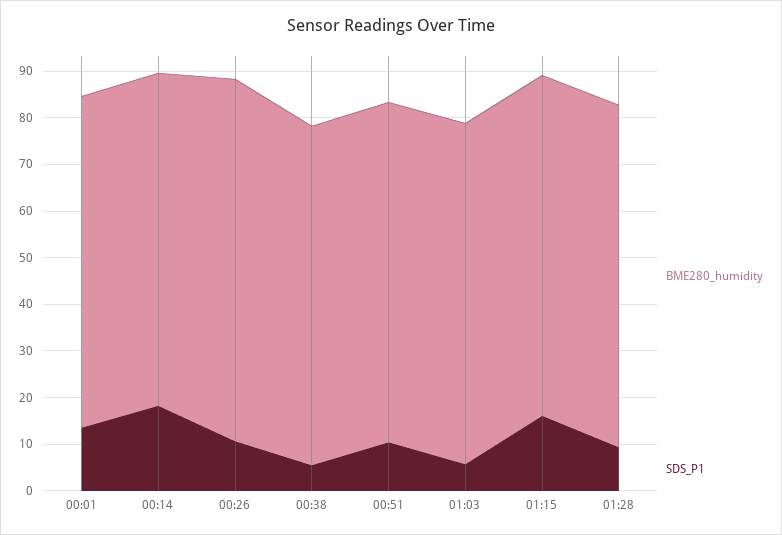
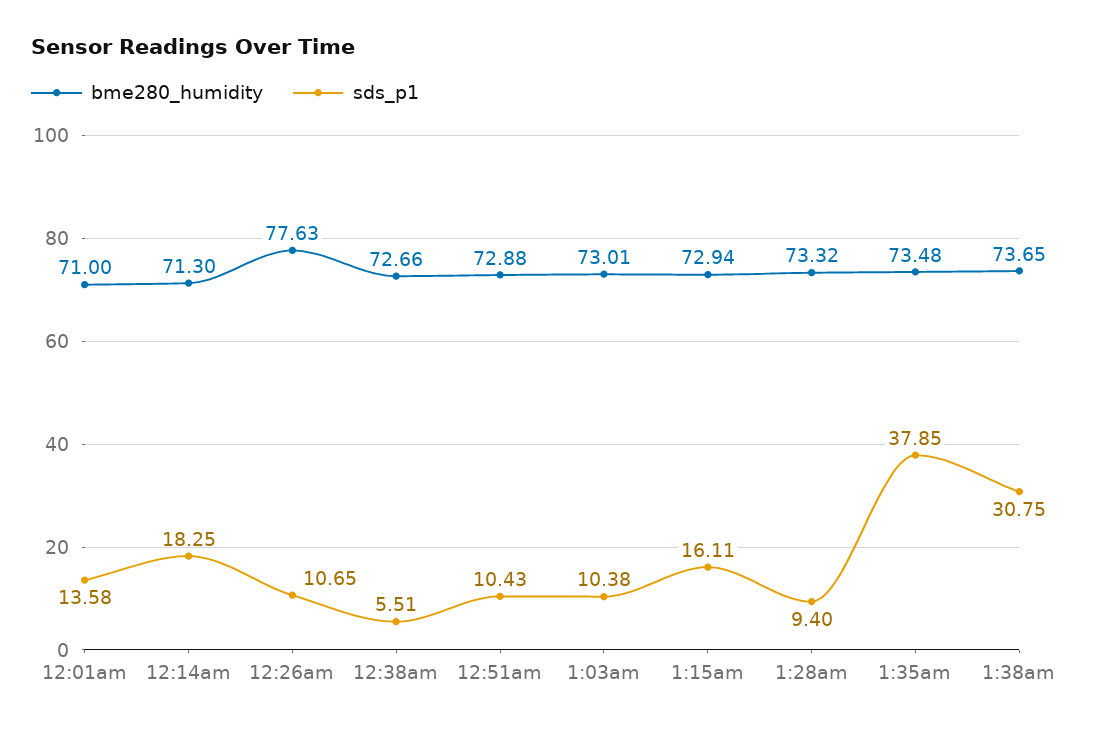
SDS_P1, 01:03: 6 -> 10.38
BME280_humidity, 1:35am: none -> 73.48
SDS_P1, 1:35am: none -> 37.85
BME280_humidity, 1:38am: none -> 73.65
SDS_P1, 1:38am: none -> 30.75

